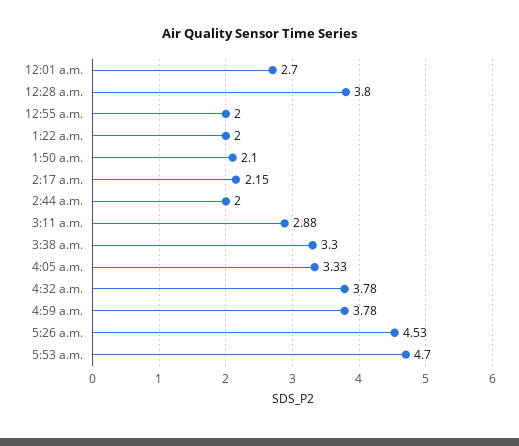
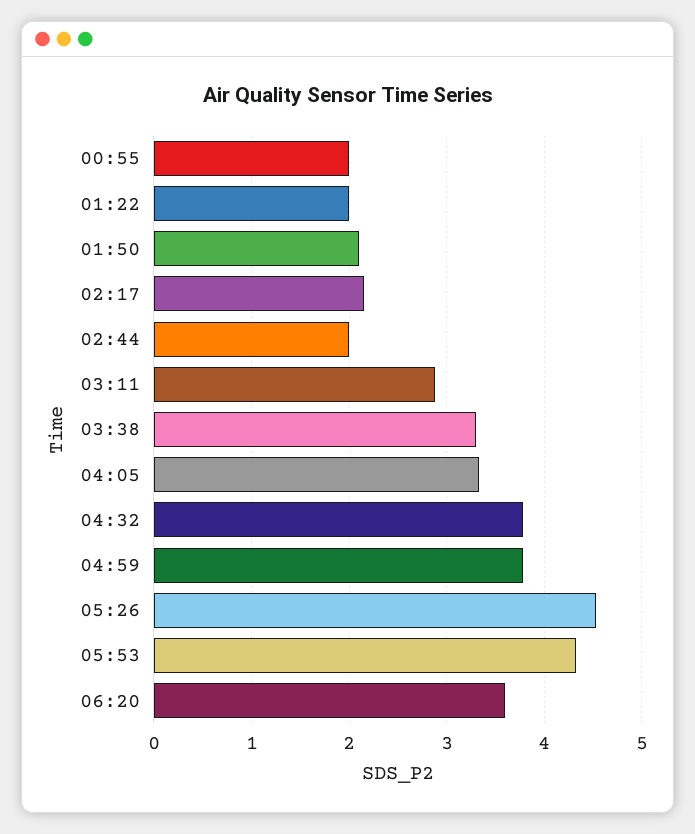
12:01 a.m.: 2.7 -> none
12:28 a.m.: 3.8 -> none
5:53 a.m.: 4.7 -> 4.3
06:20: none -> 3.6

